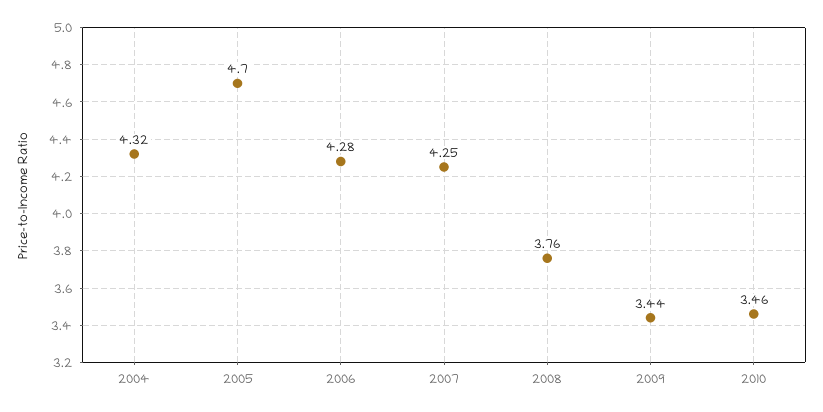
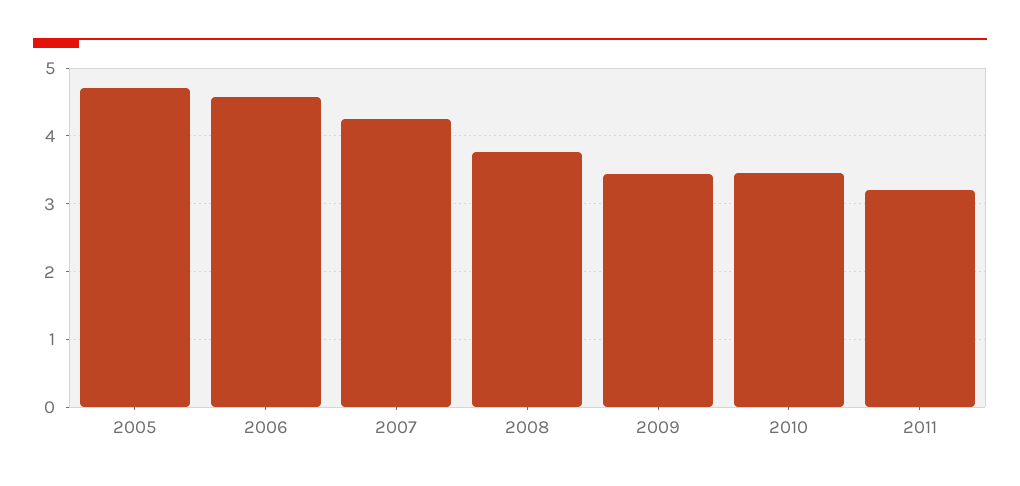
2004: 4.32 -> none
2006: 4.28 -> 4.6
2011: none -> 3.2

